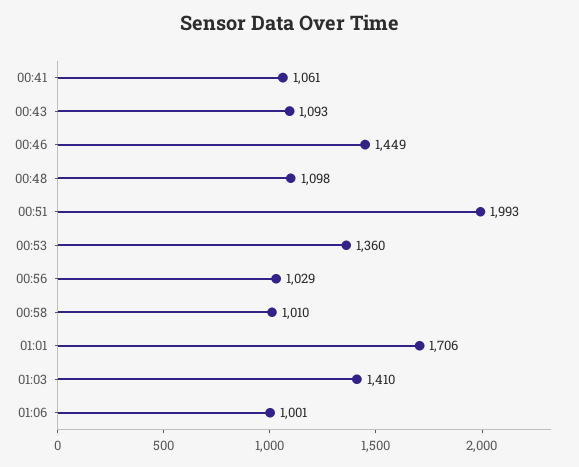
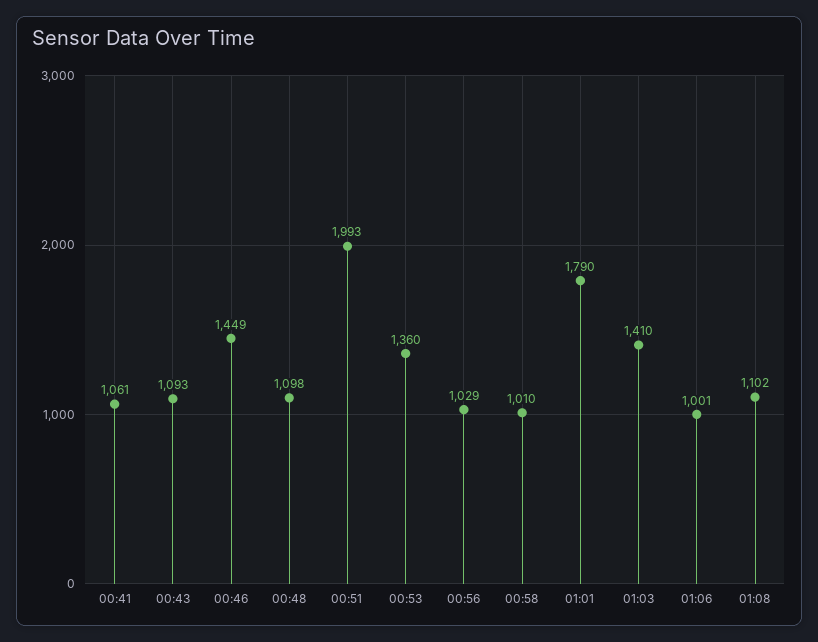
01:01: 1706 -> 1790
01:08: none -> 1102

